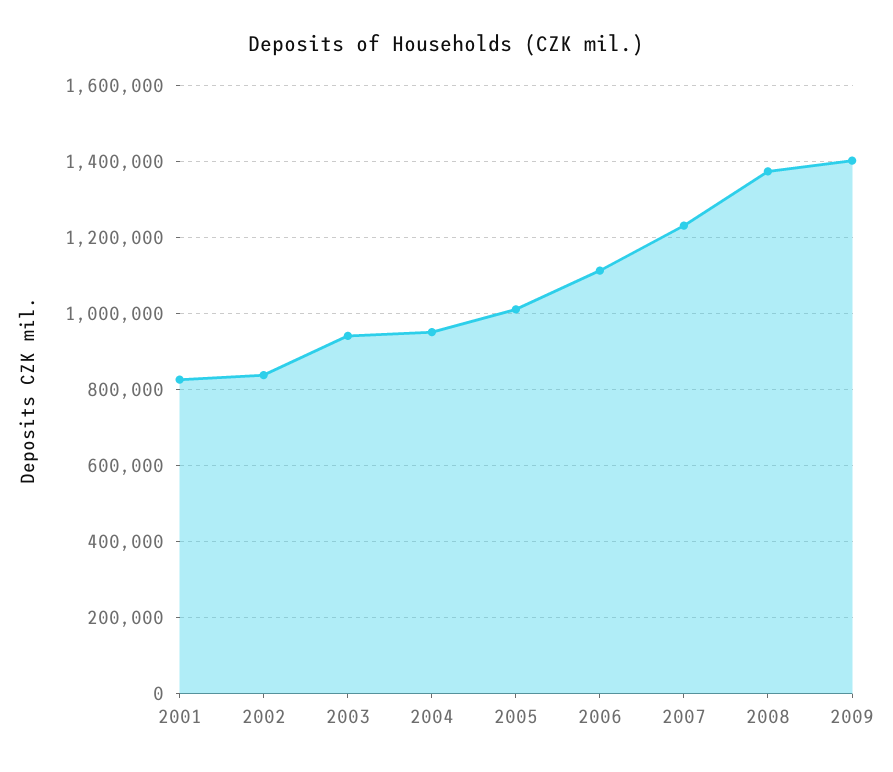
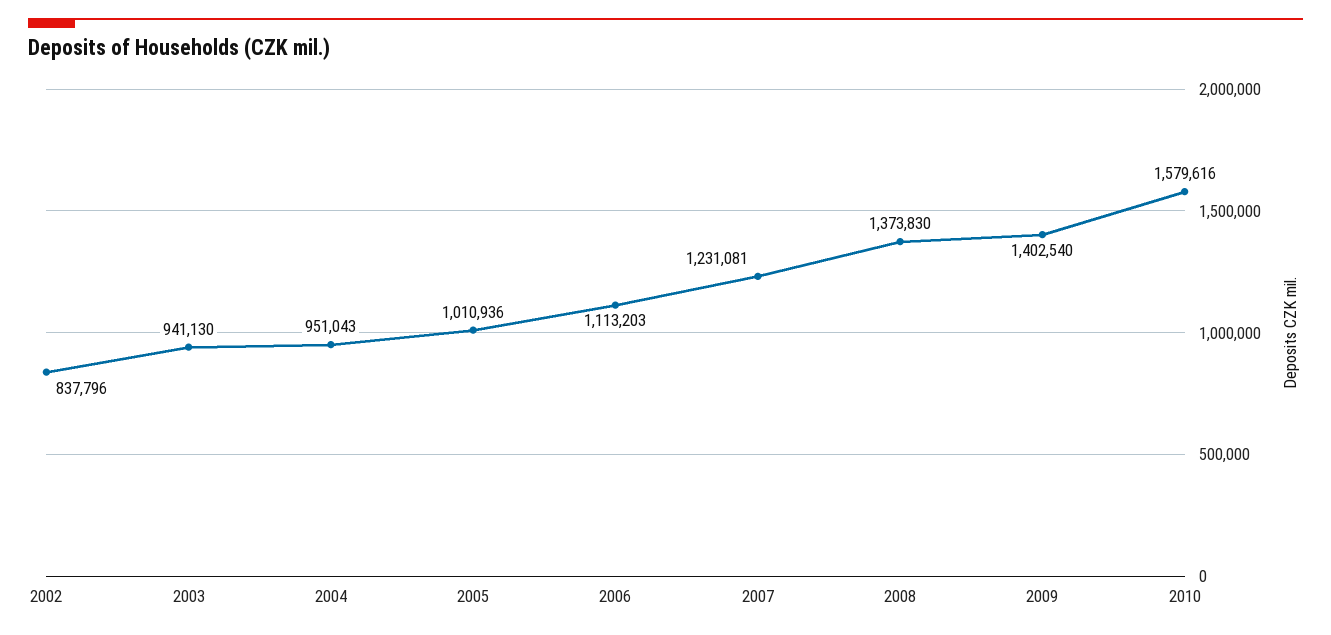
2001: 820000 -> none
2010: none -> 1579616

